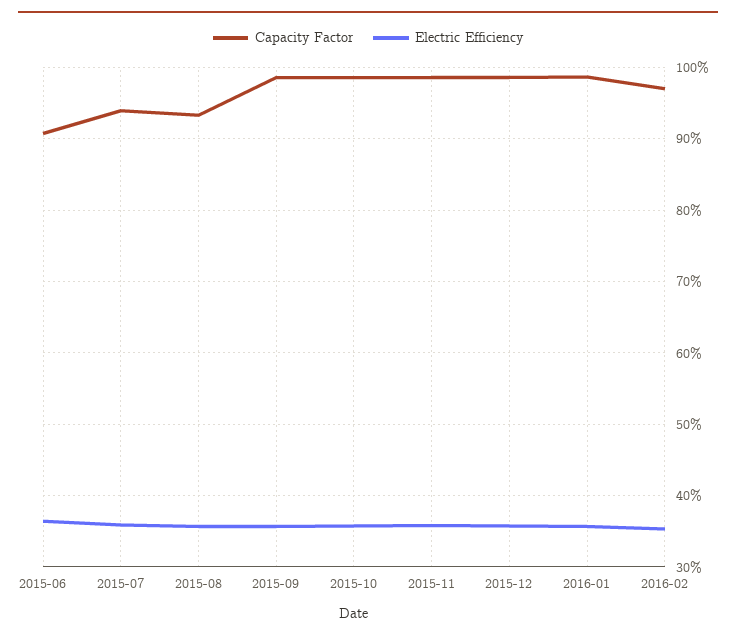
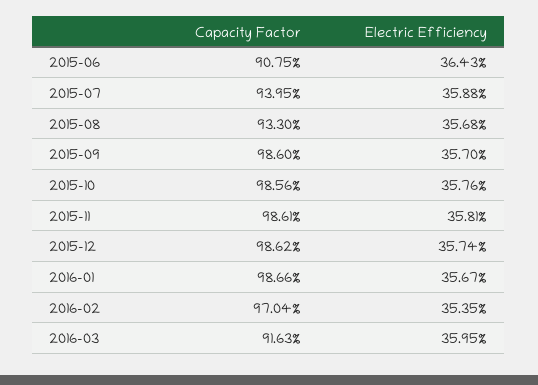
Capacity Factor, 2016-03: none -> 91.63
Electric Efficiency, 2016-03: none -> 35.95

